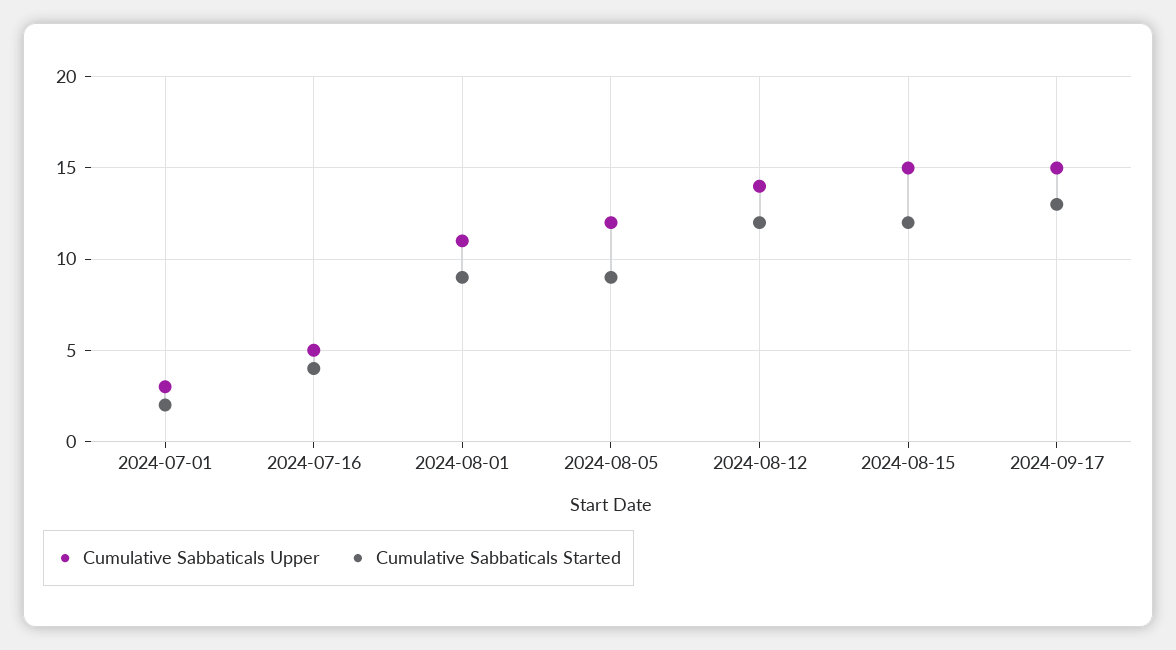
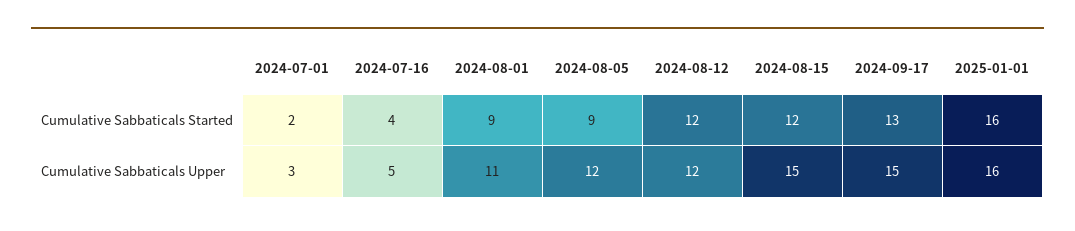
Cumulative Sabbaticals Upper, 2024-08-12: 14 -> 12
Cumulative Sabbaticals Started, 2025-01-01: none -> 16
Cumulative Sabbaticals Upper, 2025-01-01: none -> 16

